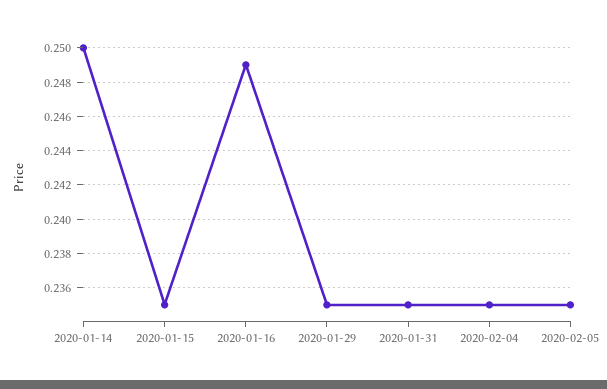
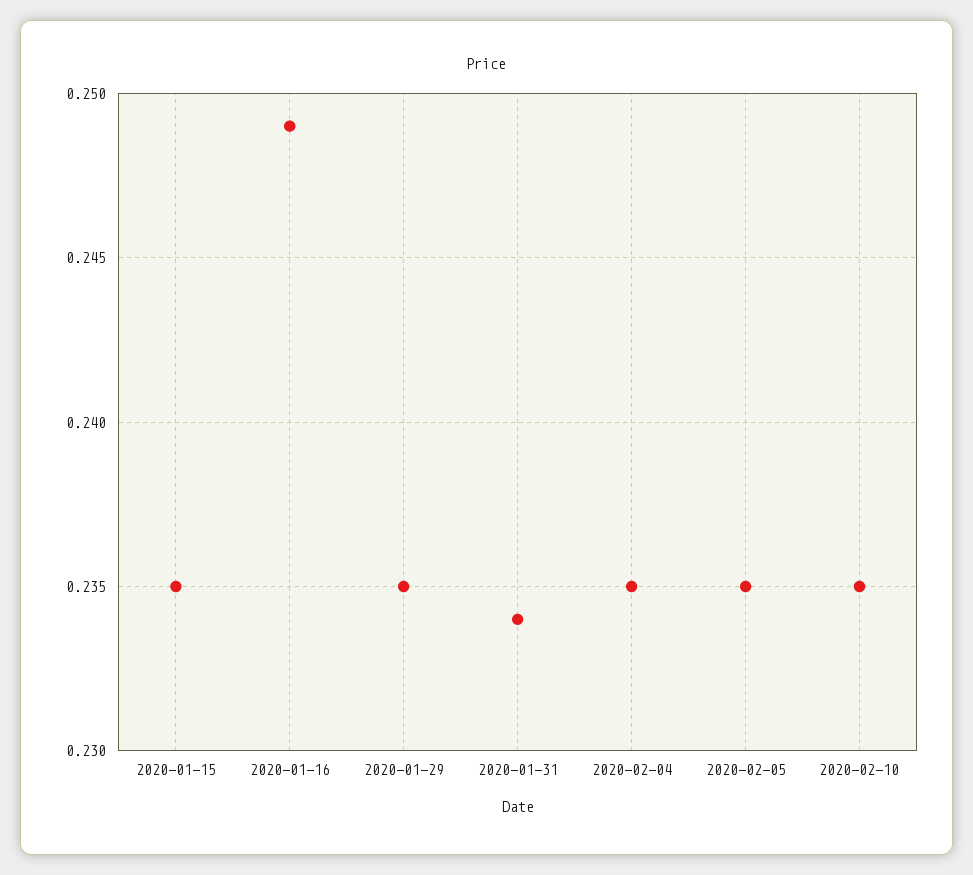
2020-01-14: 0.25 -> none
2020-01-31: 0.235 -> 0.234
2020-02-10: none -> 0.235

